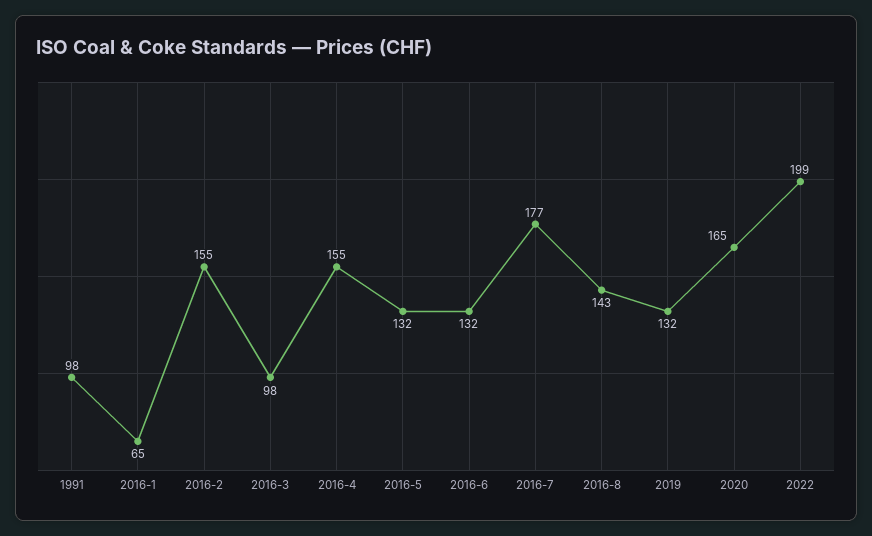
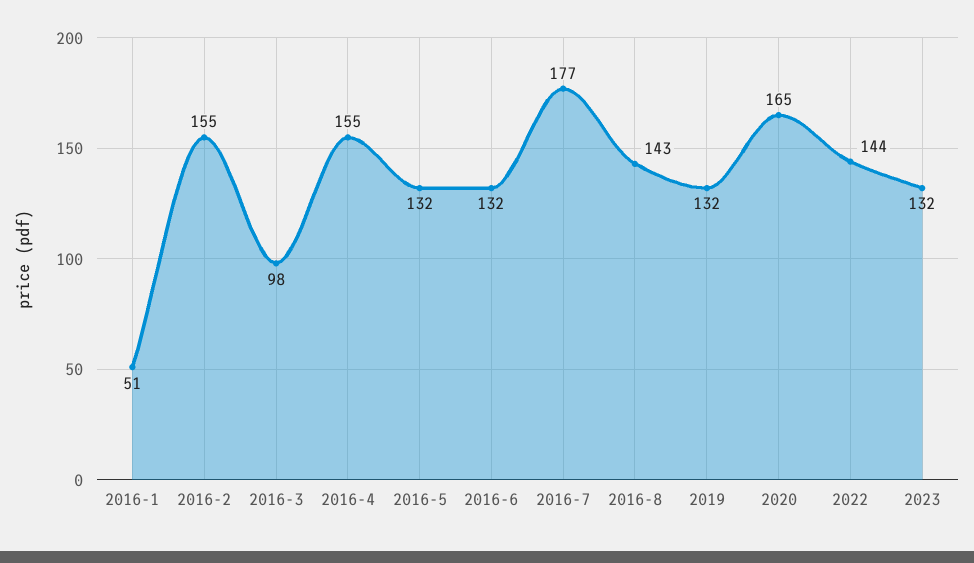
1991: 98 -> none
2016-1: 65 -> 51
2022: 199 -> 144
2023: none -> 132

